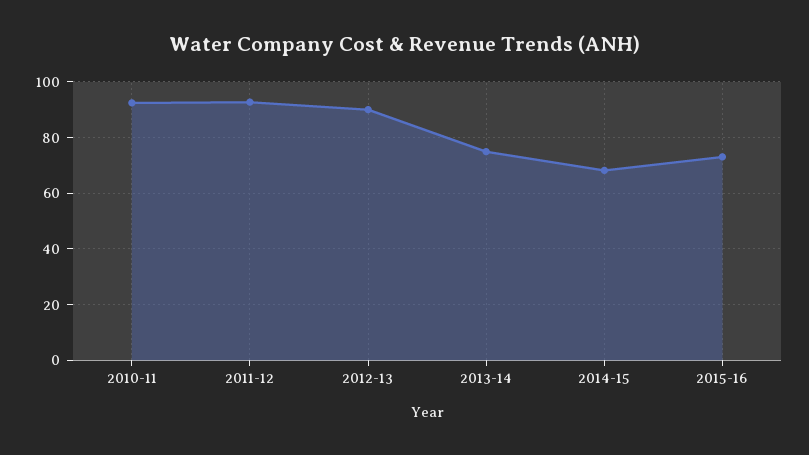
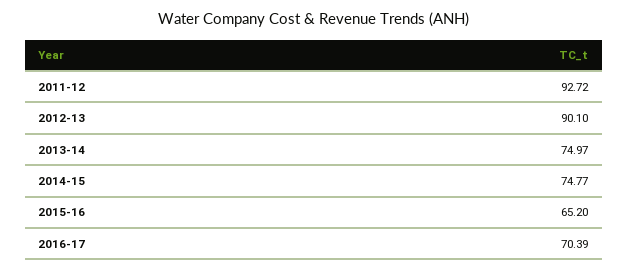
2010-11: 92.5 -> none
2014-15: 67.5 -> 74.77
2015-16: 72.5 -> 65.2
2016-17: none -> 70.39

